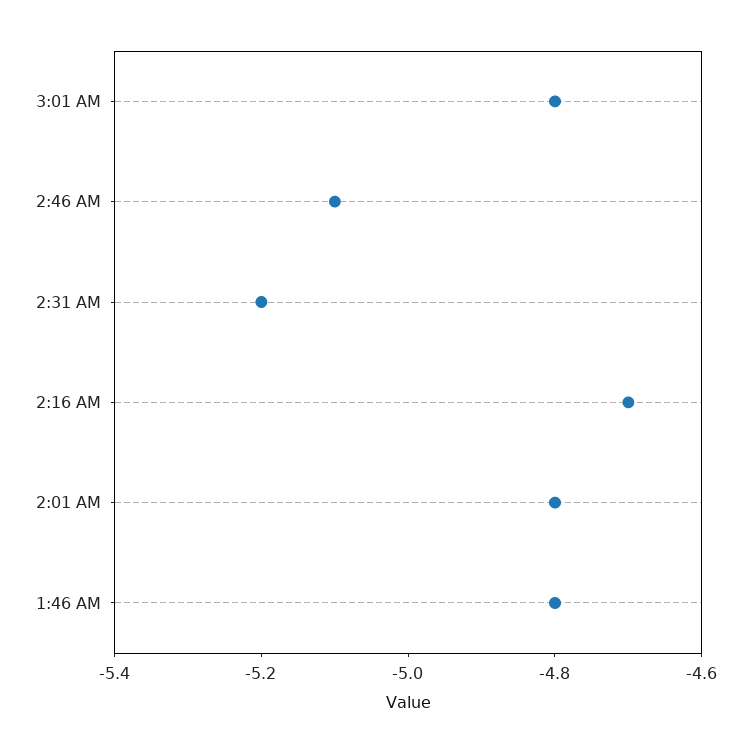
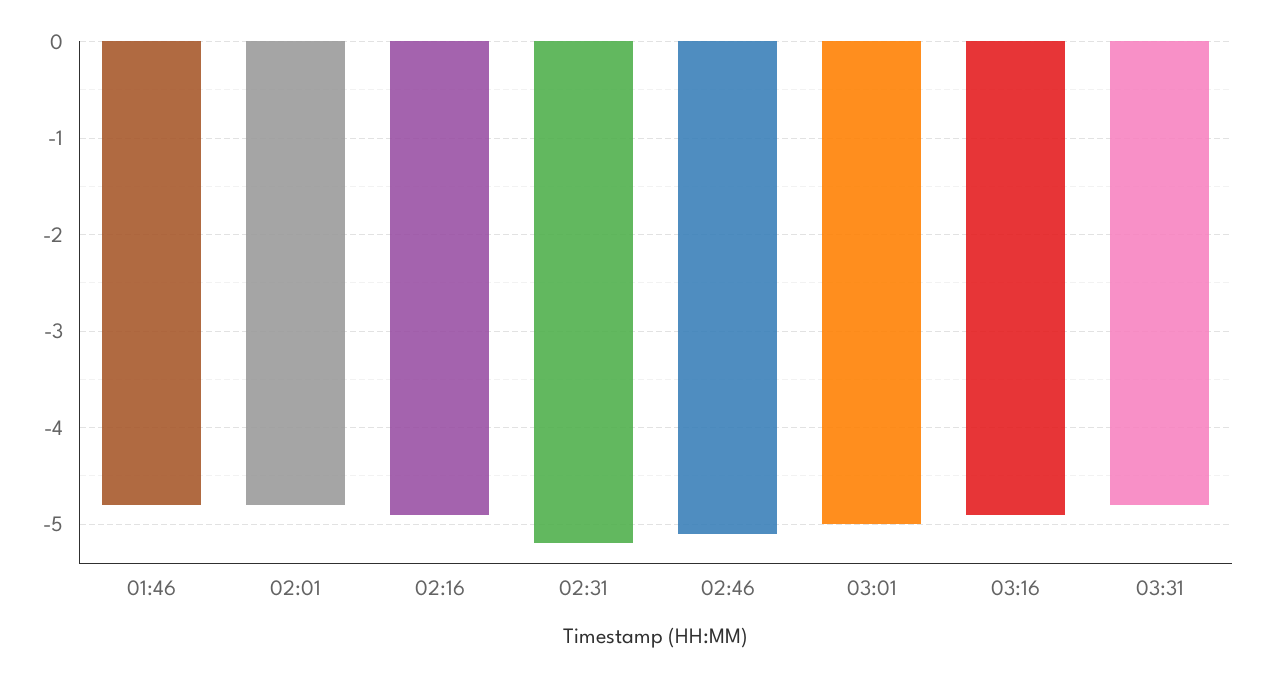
3:01 AM: -4.8 -> -5
2:16 AM: -4.7 -> -4.9
03:16: none -> -4.9
03:31: none -> -4.8

